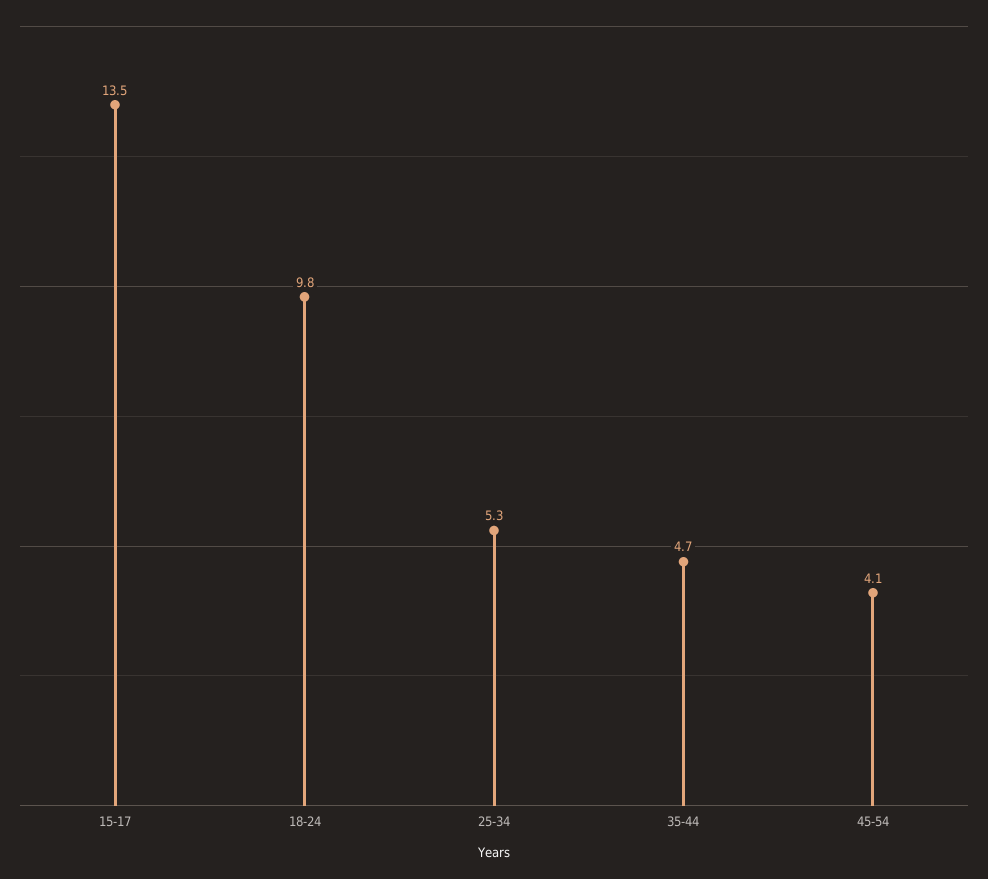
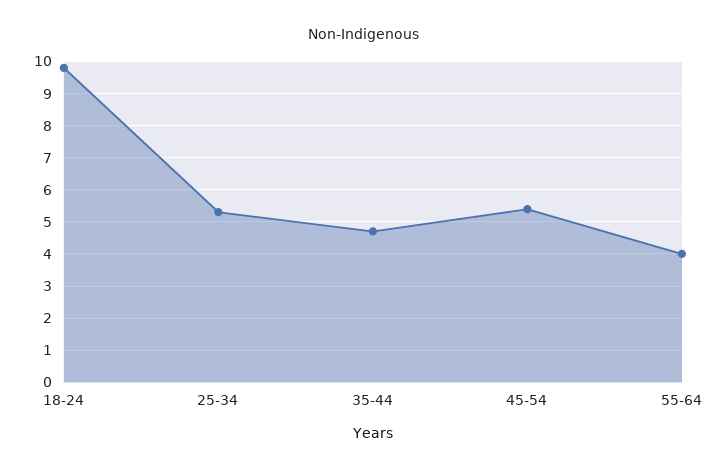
15-17: 13.5 -> none
45-54: 4.1 -> 5.5
55-64: none -> 4

